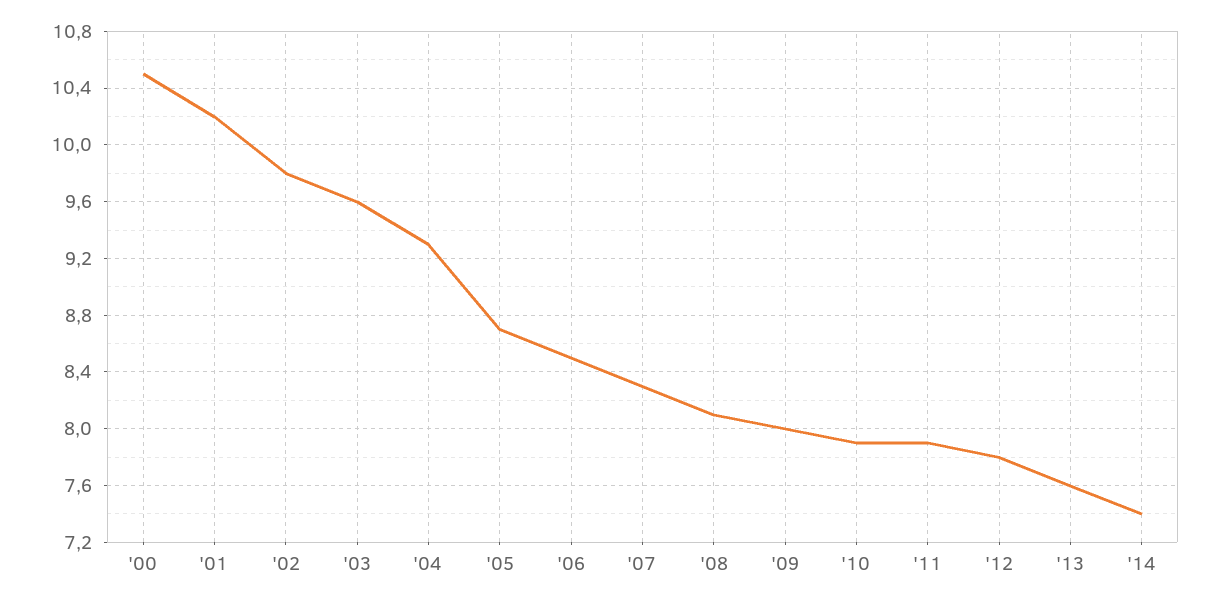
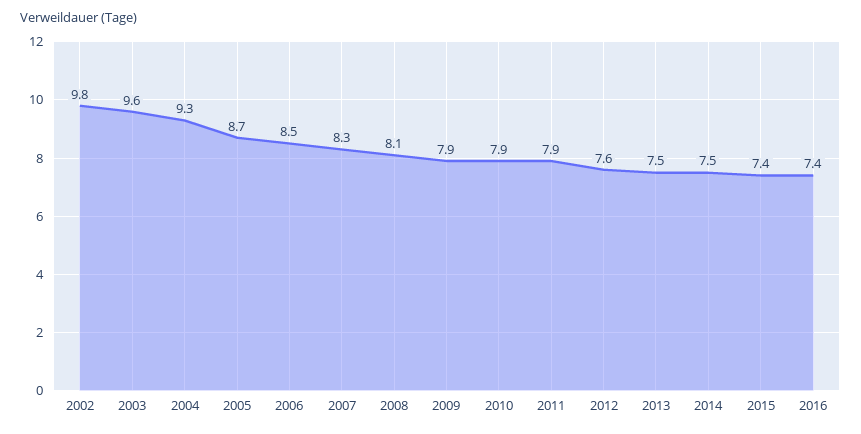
'00: 10.5 -> none
'01: 10.2 -> none
'09: 8 -> 7.9
'12: 7.8 -> 7.6
'13: 7.6 -> 7.5
'14: 7.4 -> 7.5
2015: none -> 7.4
2016: none -> 7.4

